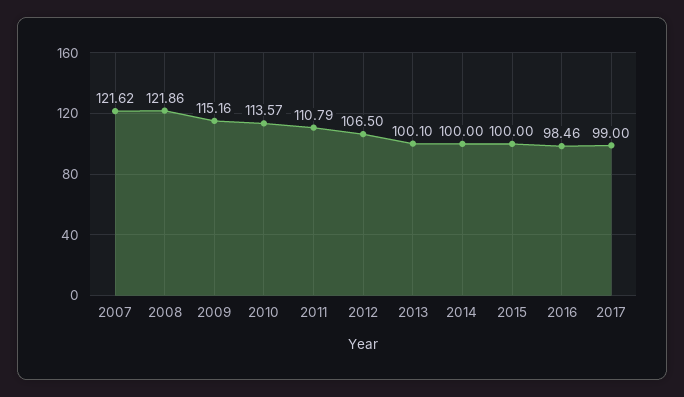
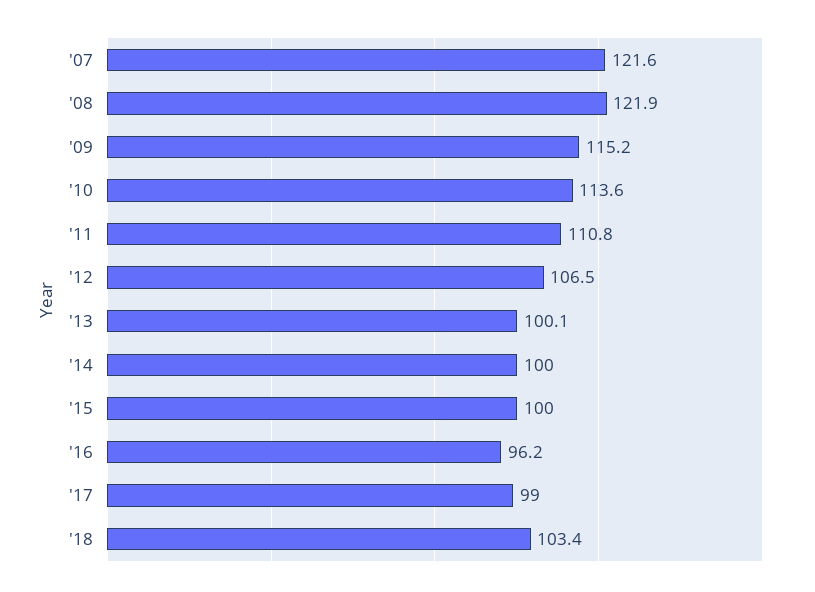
2016: 98.46 -> 96.2
'18: none -> 103.4

